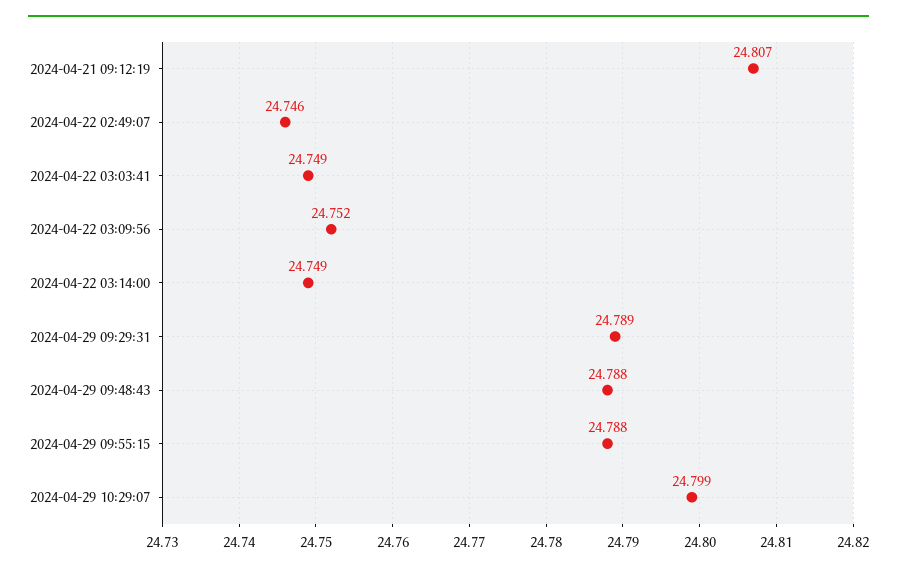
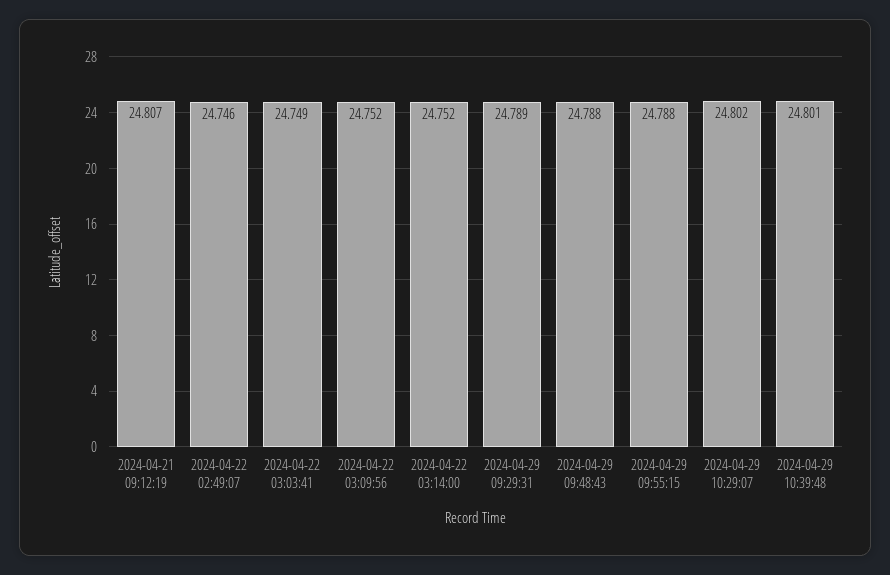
2024-04-22 03:14:00: 24.749 -> 24.752
2024-04-29 10:29:07: 24.799 -> 24.802
2024-04-29 10:39:48: none -> 24.801

